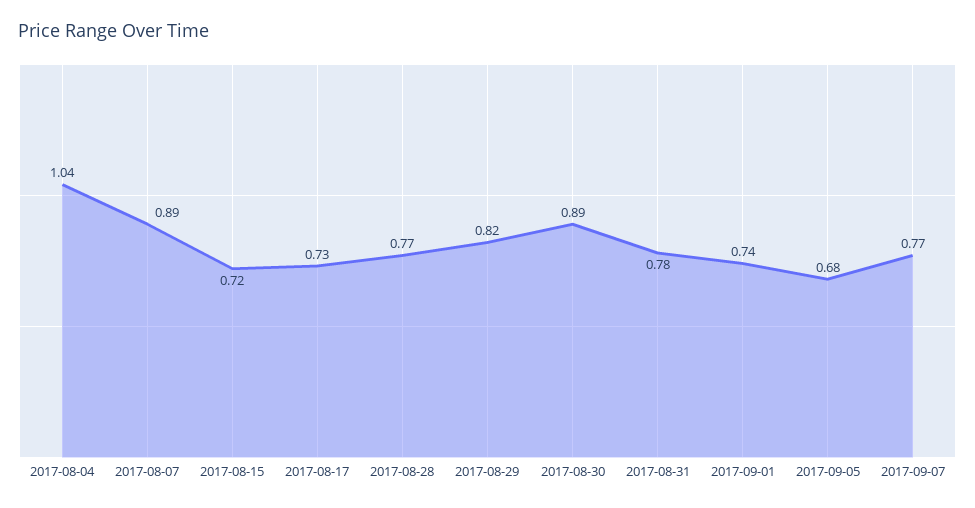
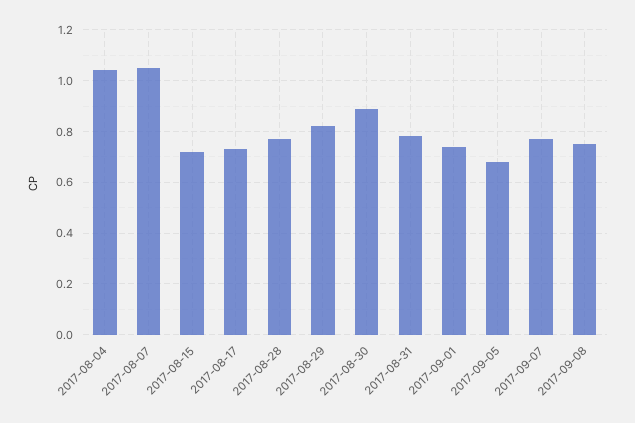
2017-08-07: 0.89 -> 1.05
2017-09-08: none -> 0.75

